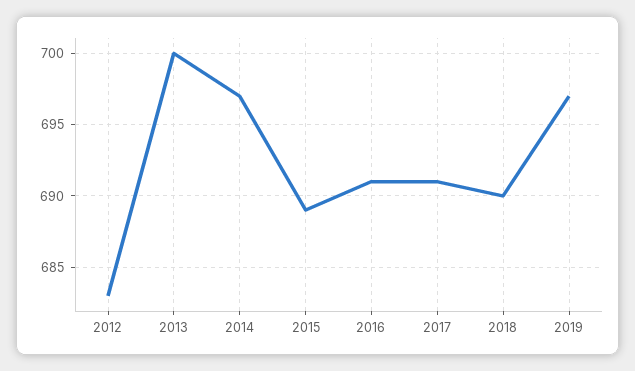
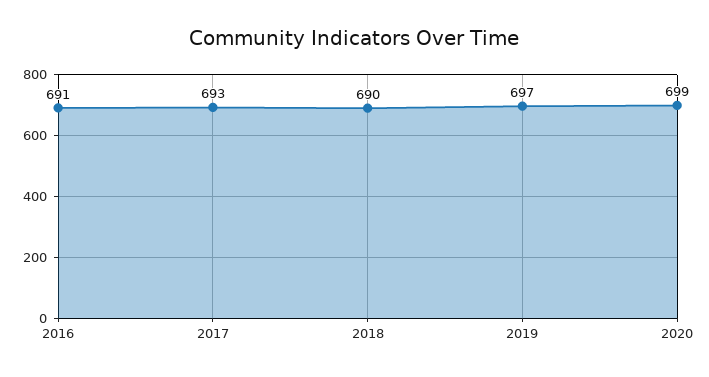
2012: 683 -> none
2013: 700 -> none
2014: 697 -> none
2015: 689 -> none
2017: 691 -> 693
2020: none -> 699

